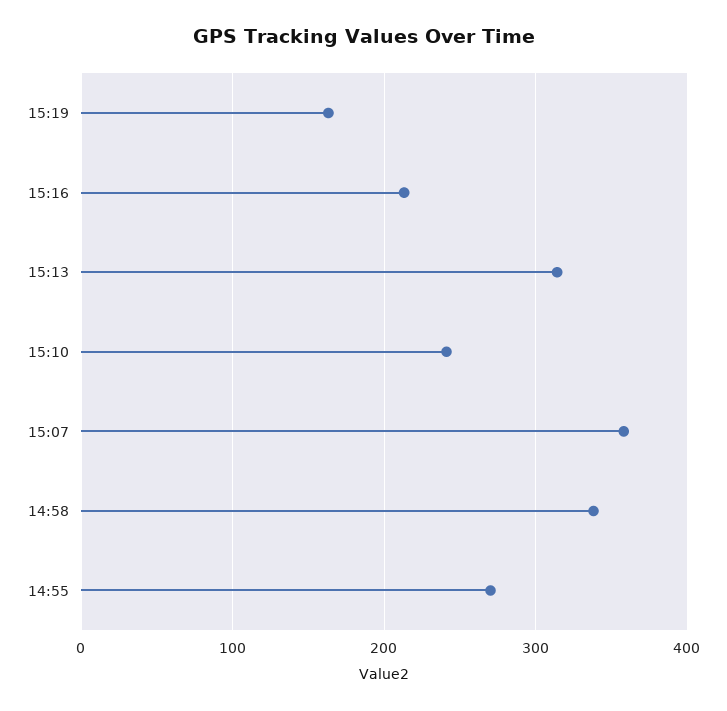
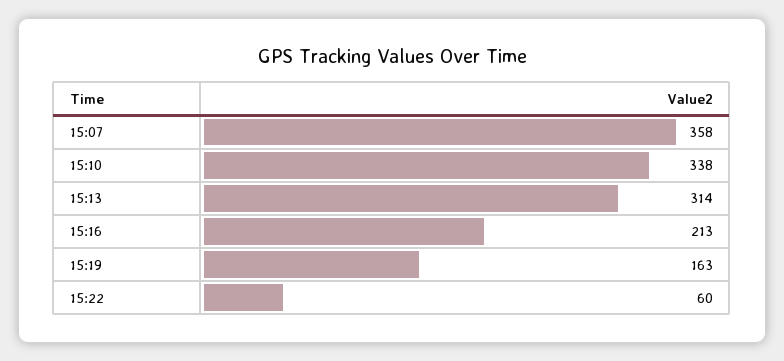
15:10: 240 -> 338
14:58: 340 -> none
14:55: 270 -> none
15:22: none -> 60

